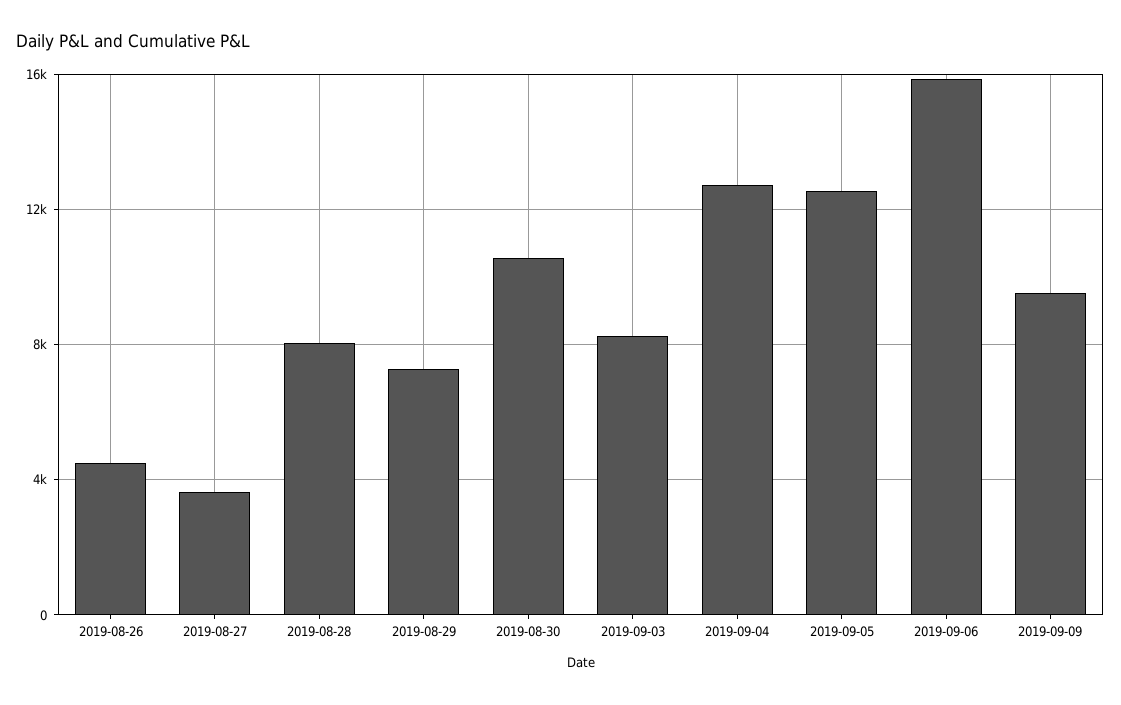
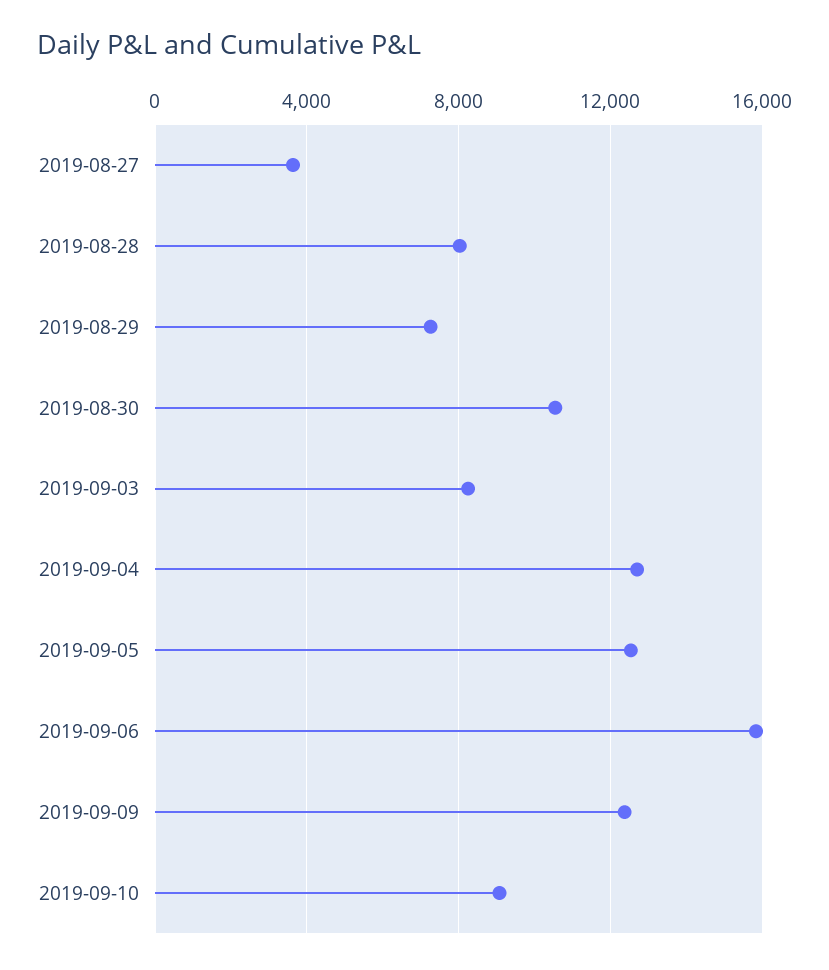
2019-08-26: 4500 -> none
2019-09-09: 9500 -> 12500
2019-09-10: none -> 9000

